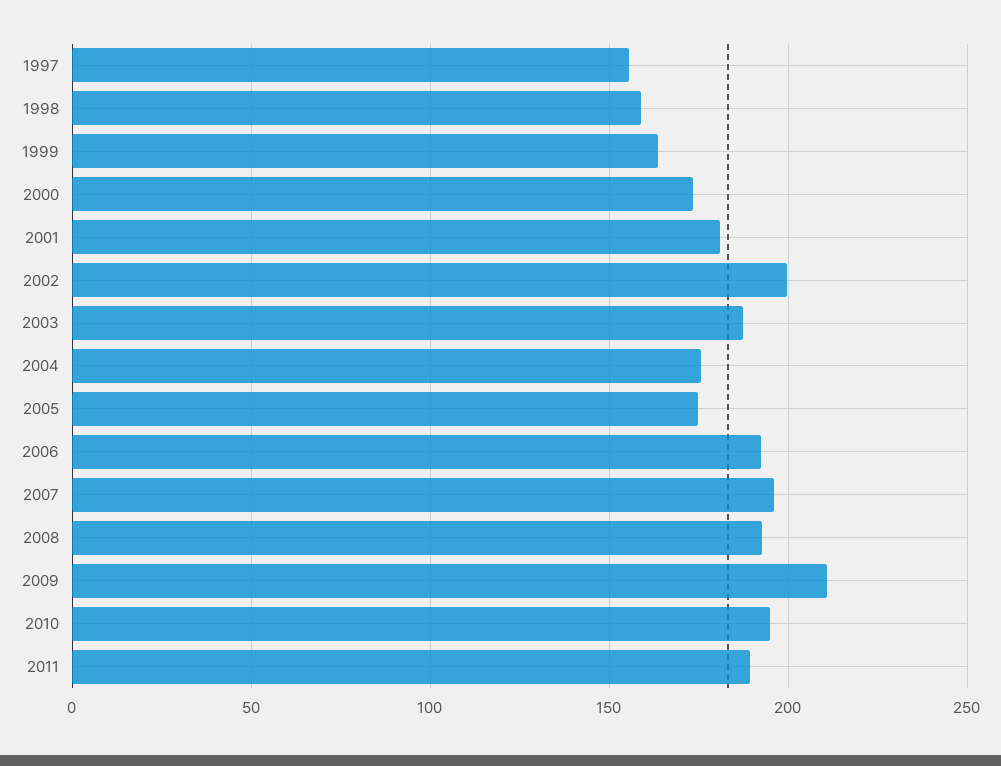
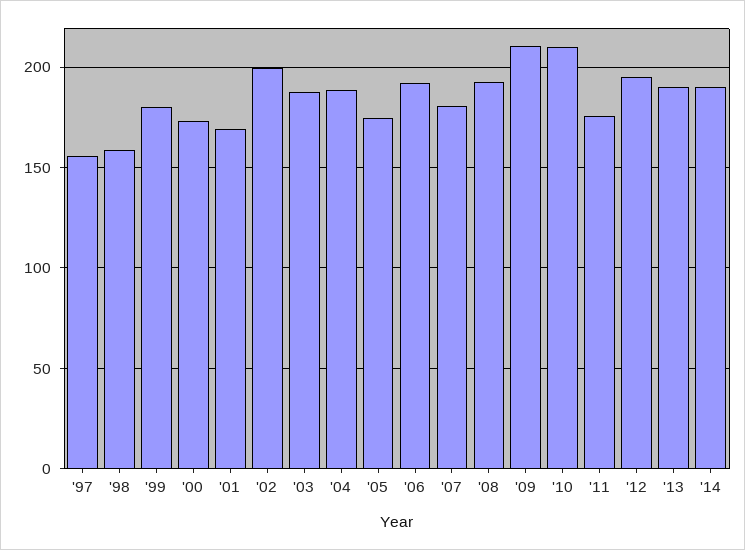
1999: 165 -> 180
2001: 180 -> 170
2004: 175 -> 190
2007: 195 -> 180
2010: 195 -> 210
2011: 190 -> 175
'12: none -> 195
'13: none -> 190
'14: none -> 190

